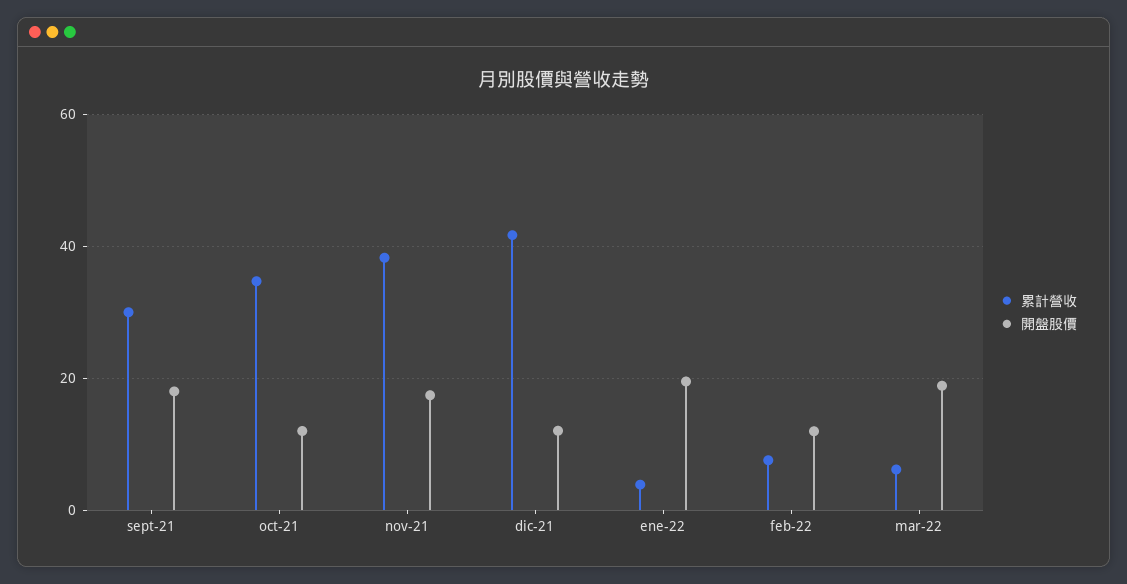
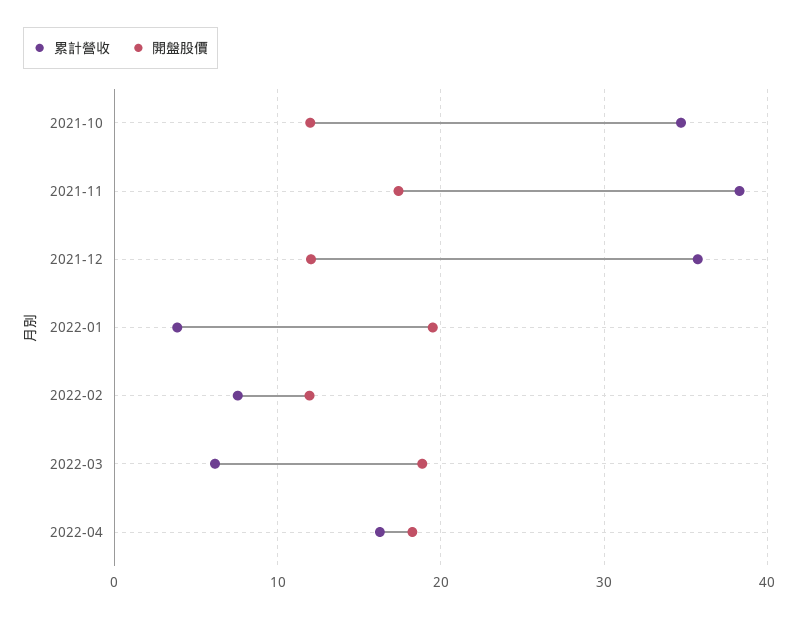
累計營收, sept-21: 30 -> none
開盤股價, sept-21: 18 -> none
累計營收, dic-21: 42 -> 36
累計營收, 2022-04: none -> 16
開盤股價, 2022-04: none -> 18

